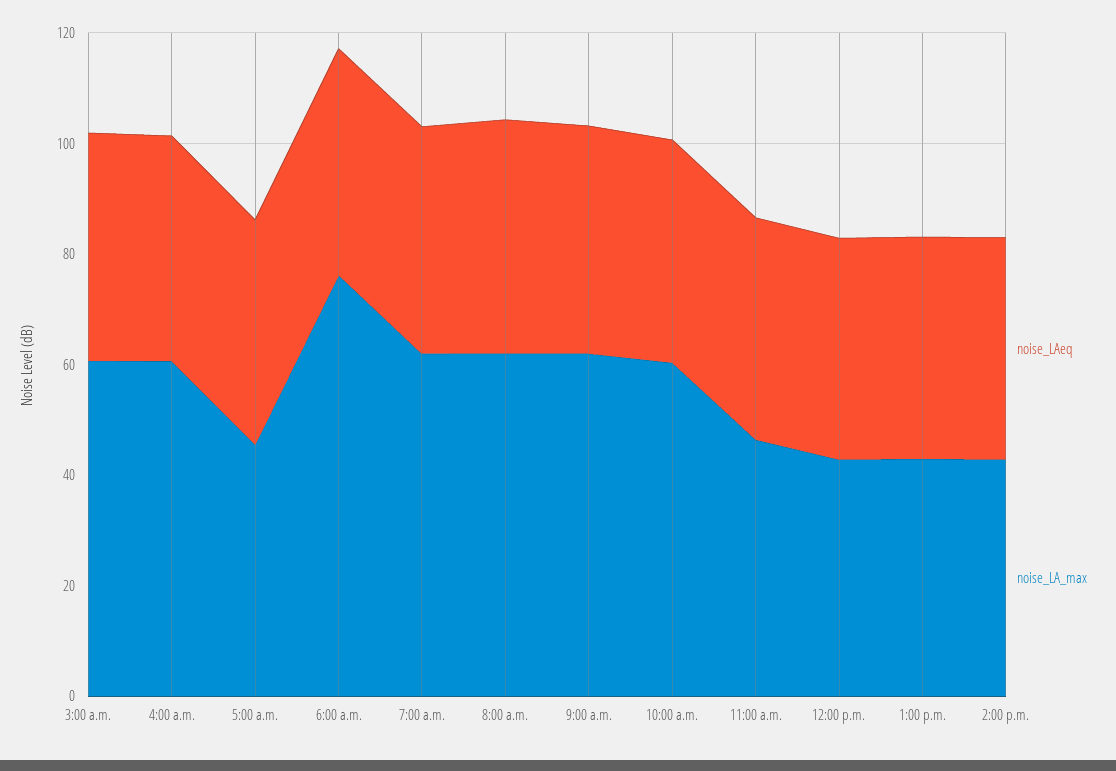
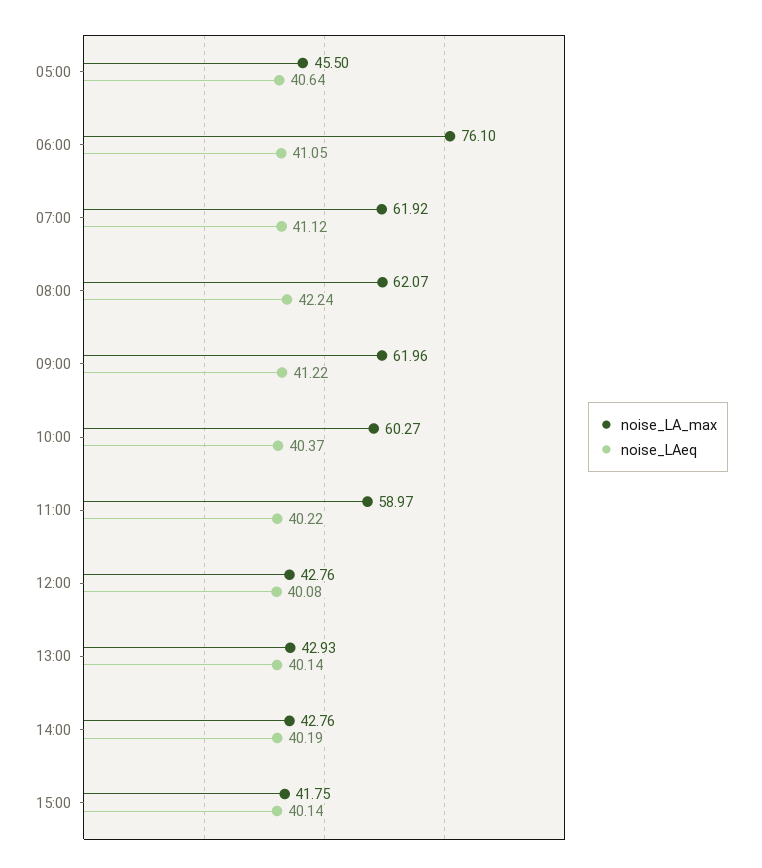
noise_LAeq, 3:00 a.m.: 40 -> none
noise_LA_max, 3:00 a.m.: 60 -> none
noise_LAeq, 4:00 a.m.: 40 -> none
noise_LA_max, 4:00 a.m.: 60 -> none
noise_LA_max, 11:00 a.m.: 45 -> 58.97
noise_LA_max, 15:00: none -> 41.75
noise_LAeq, 15:00: none -> 40.14

